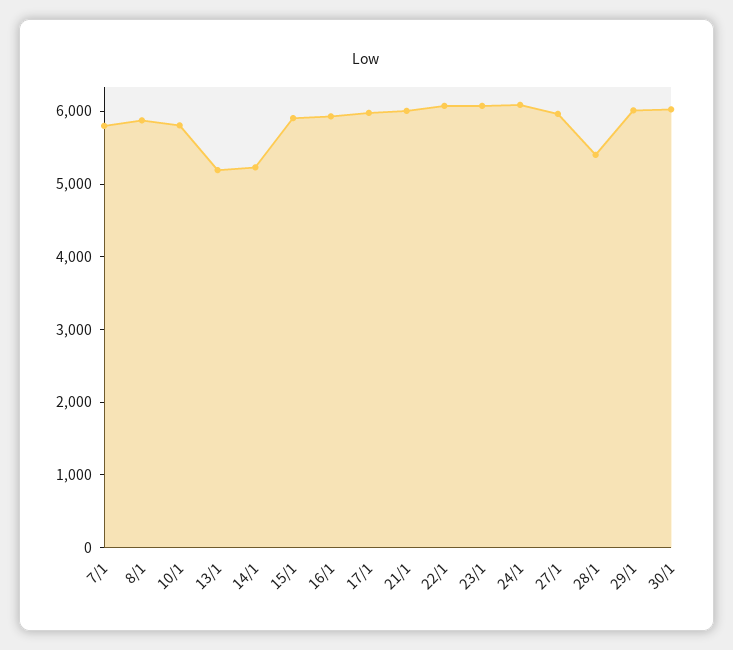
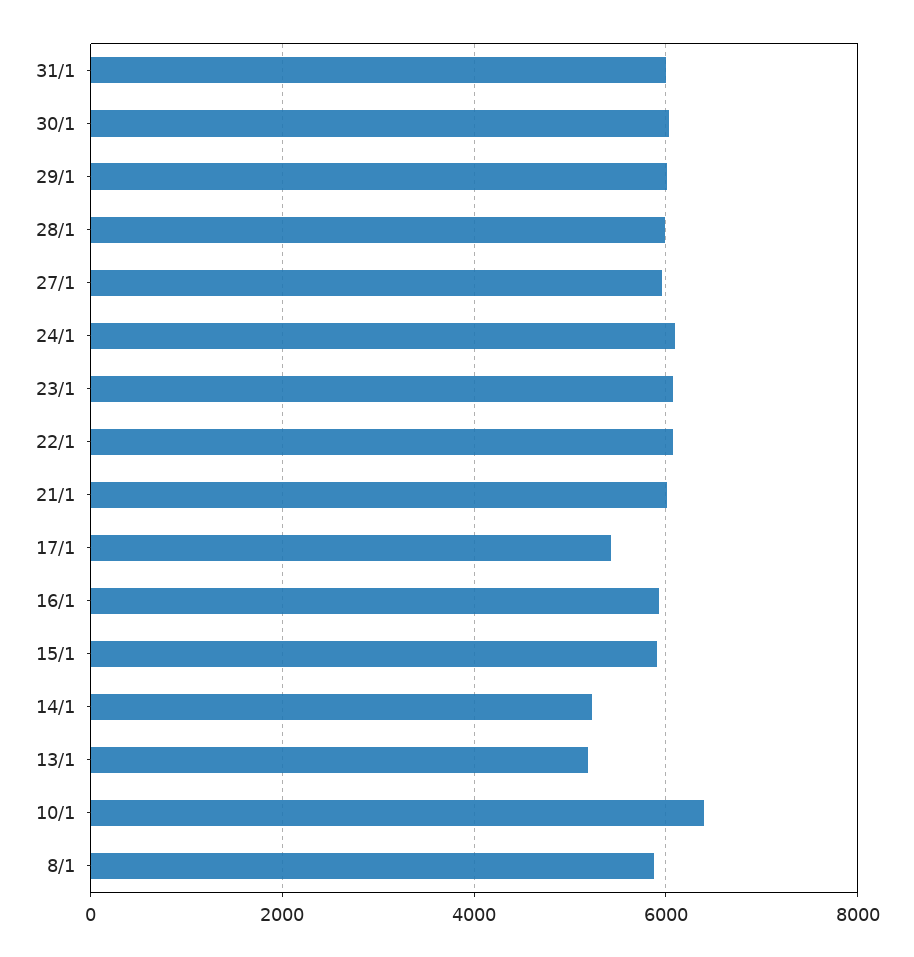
7/1: 5800 -> none
10/1: 5800 -> 6400
17/1: 6000 -> 5400
28/1: 5400 -> 6000
31/1: none -> 6000

